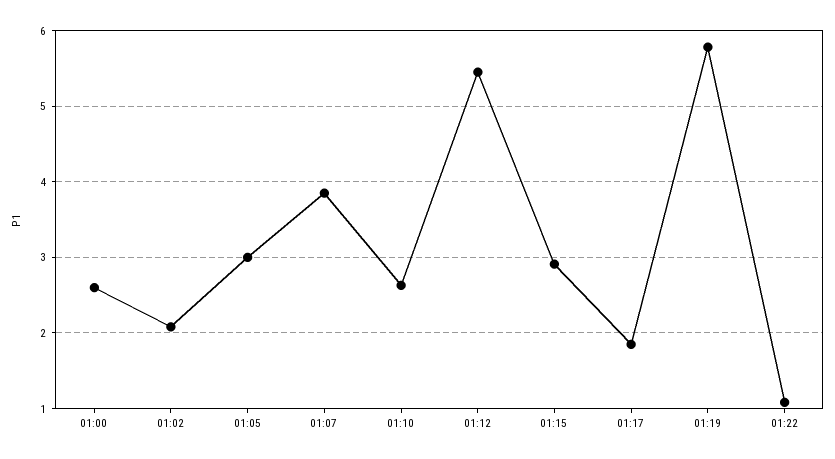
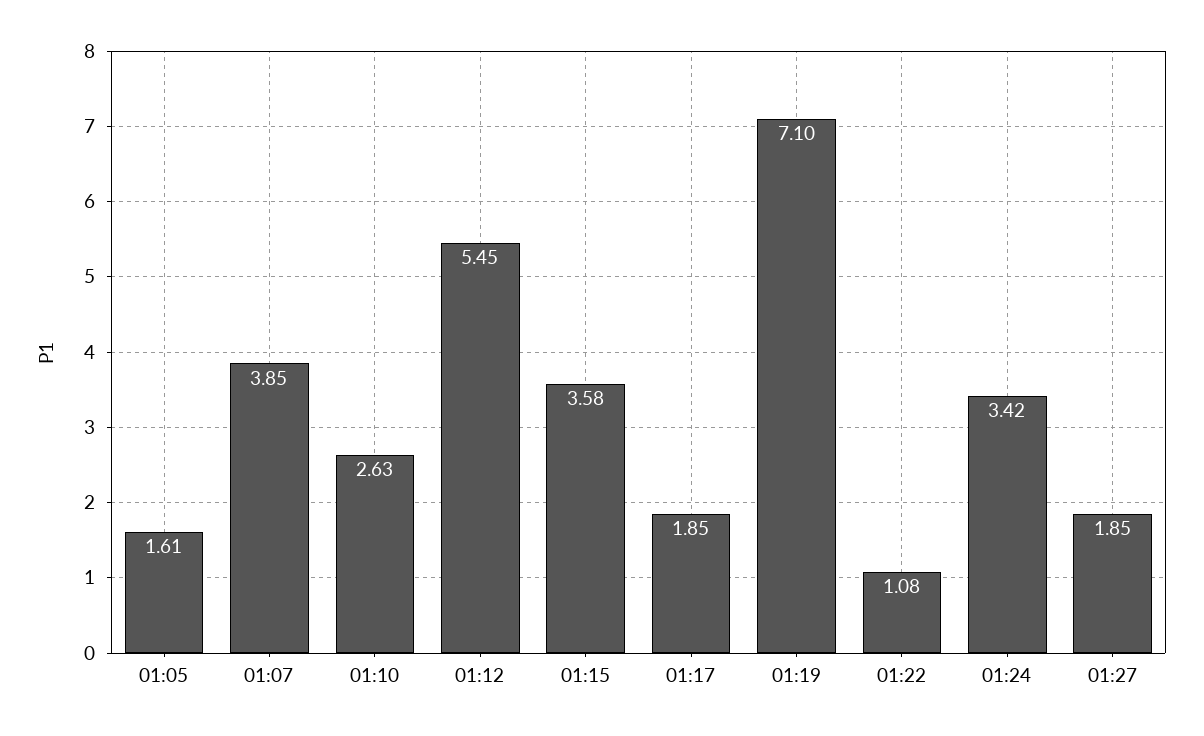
01:00: 2.6 -> none
01:02: 2.1 -> none
01:05: 3 -> 1.61
01:15: 2.9 -> 3.58
01:19: 5.8 -> 7.1
01:24: none -> 3.42
01:27: none -> 1.85

